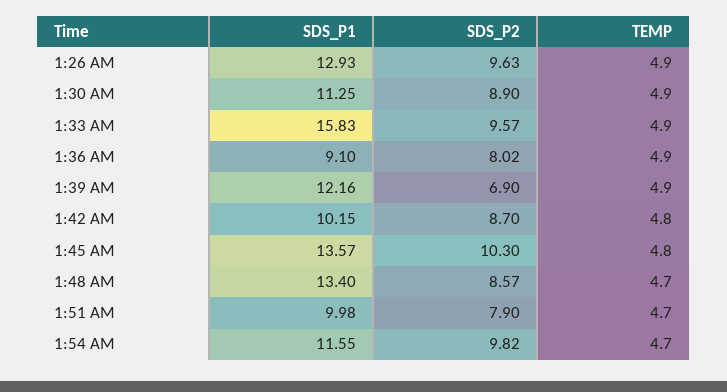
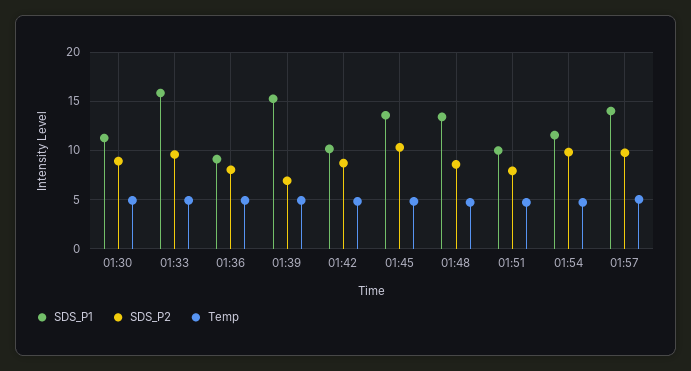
SDS_P1, 1:26 AM: 12.93 -> none
SDS_P2, 1:26 AM: 9.63 -> none
TEMP, 1:26 AM: 4.9 -> none
SDS_P1, 1:39 AM: 12.16 -> 15
SDS_P1, 01:57: none -> 14
SDS_P2, 01:57: none -> 10
TEMP, 01:57: none -> 5

